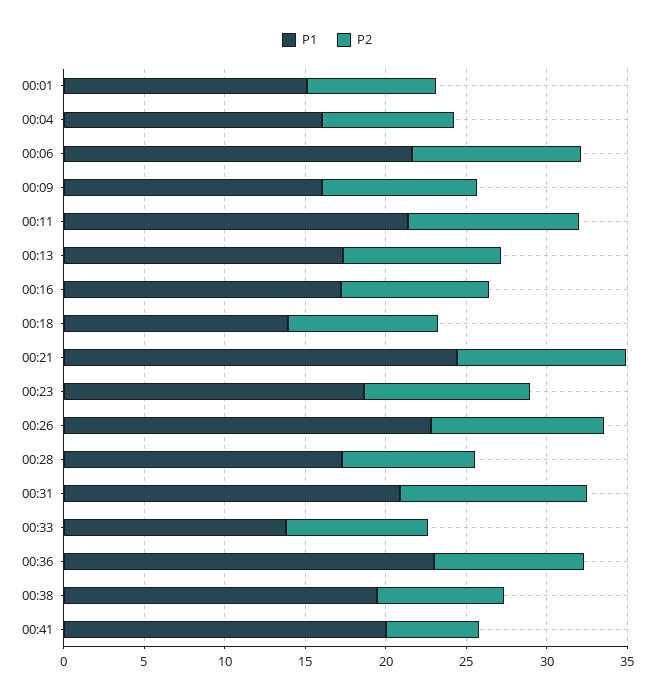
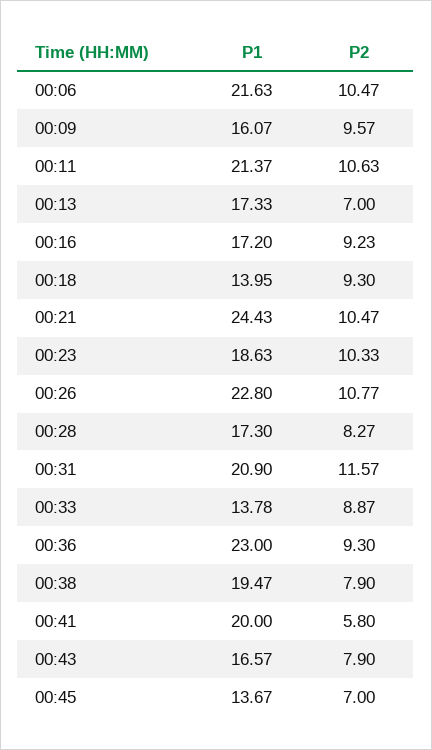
P1, 00:01: 15 -> none
P2, 00:01: 8 -> none
P1, 00:04: 16 -> none
P2, 00:04: 8 -> none
P2, 00:13: 10 -> 7
P1, 00:43: none -> 16.57
P2, 00:43: none -> 7.9
P1, 00:45: none -> 13.67
P2, 00:45: none -> 7

